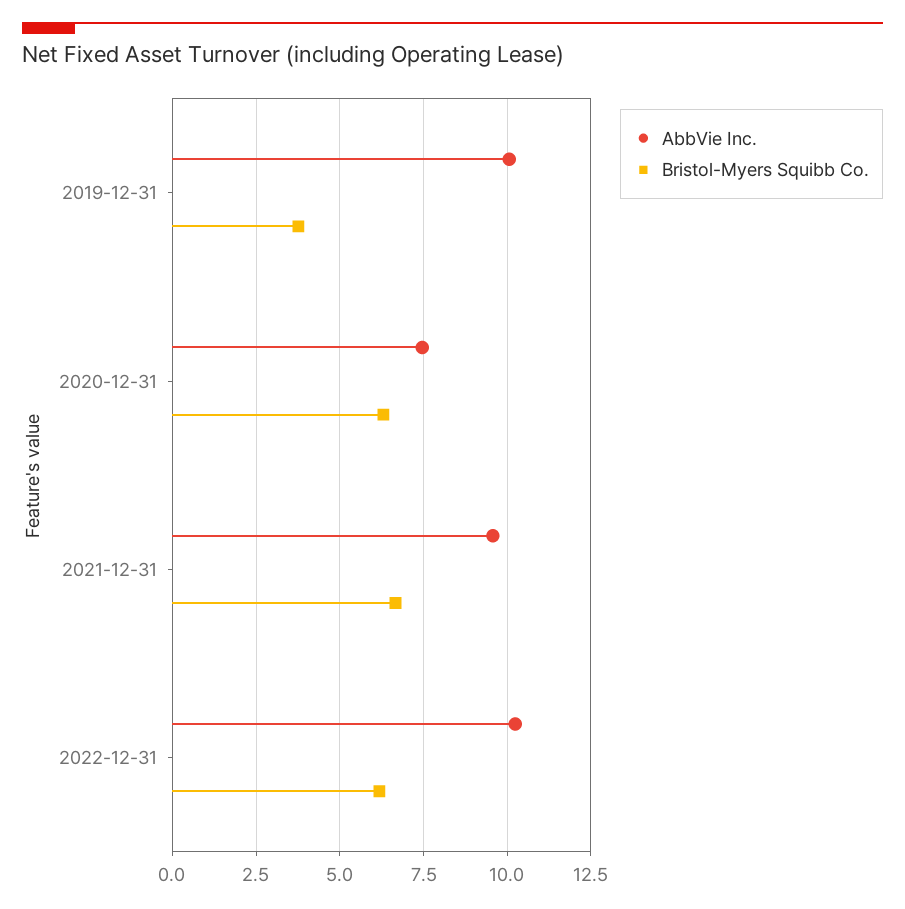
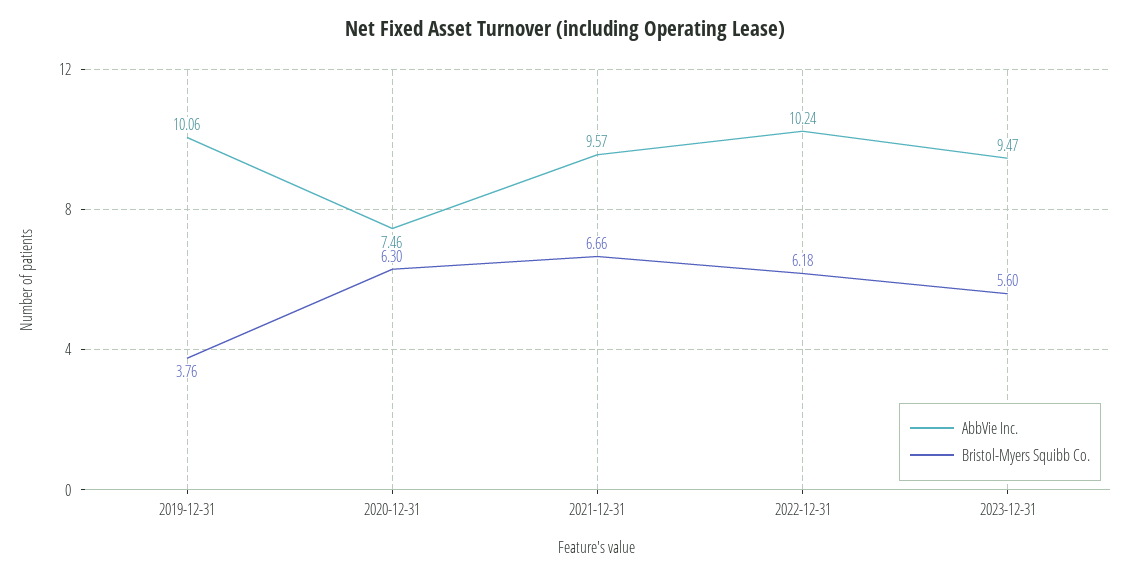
AbbVie Inc., 2023-12-31: none -> 9.47
Bristol-Myers Squibb Co., 2023-12-31: none -> 5.6

